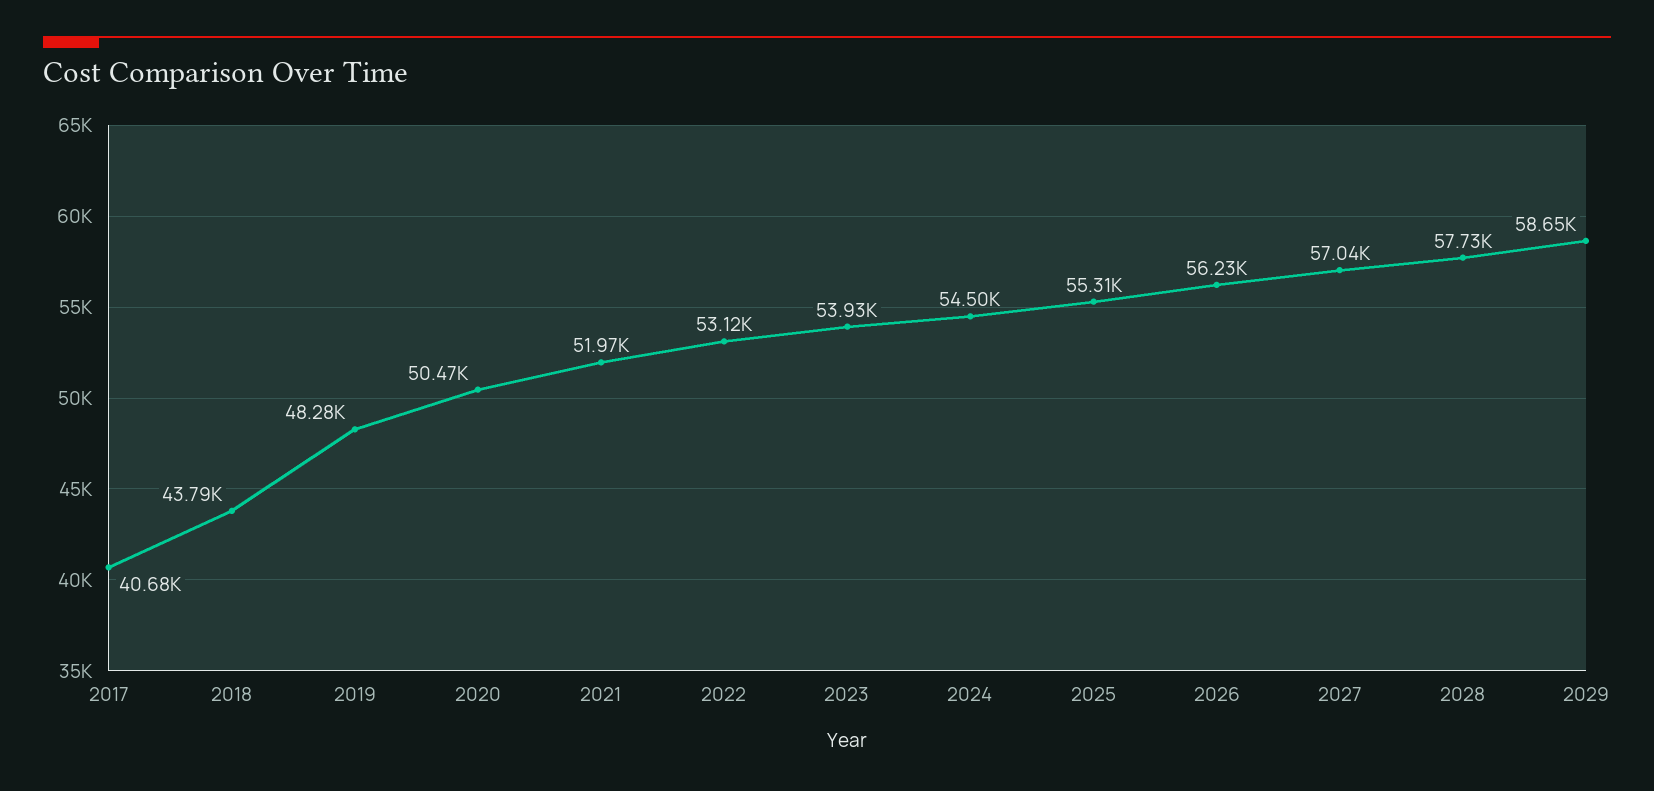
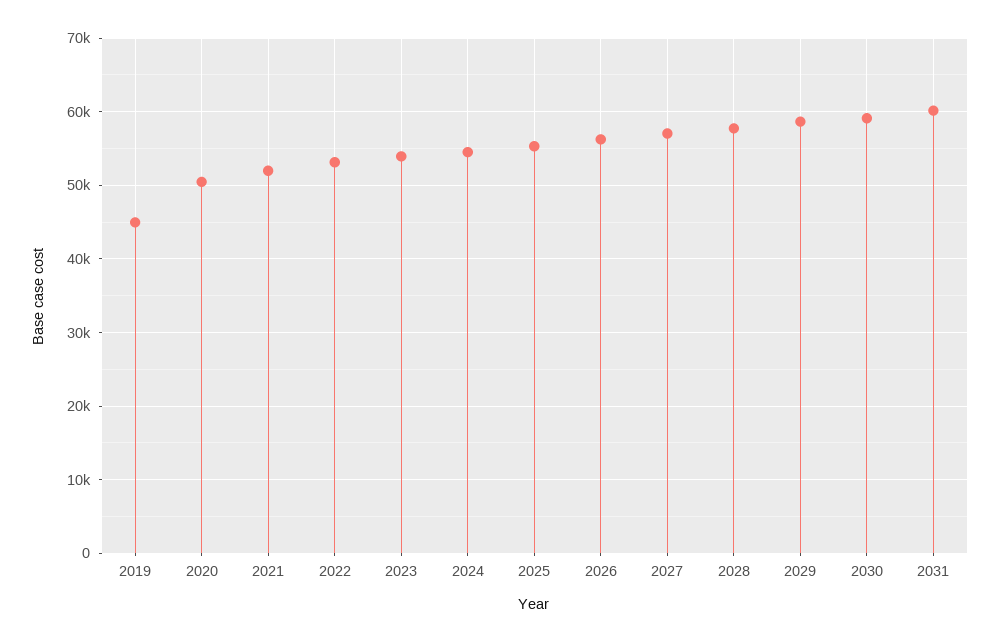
2017: 40680 -> none
2018: 43790 -> none
2019: 48280 -> 45000
2030: none -> 59000
2031: none -> 60000

